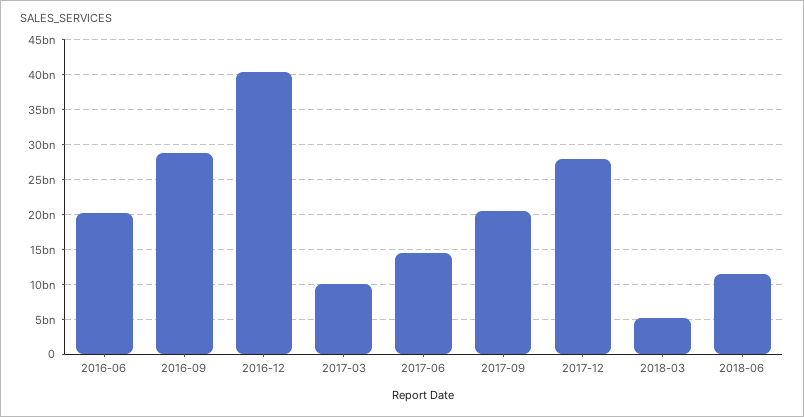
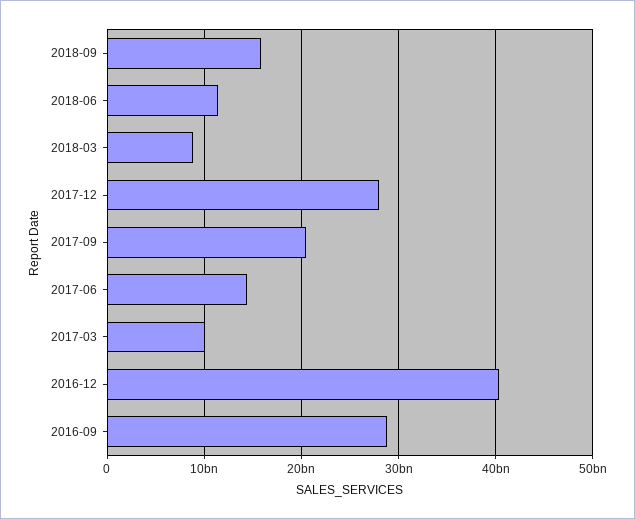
2016-06: 20000000000 -> none
2018-03: 5000000000 -> 9000000000
2018-09: none -> 16000000000

